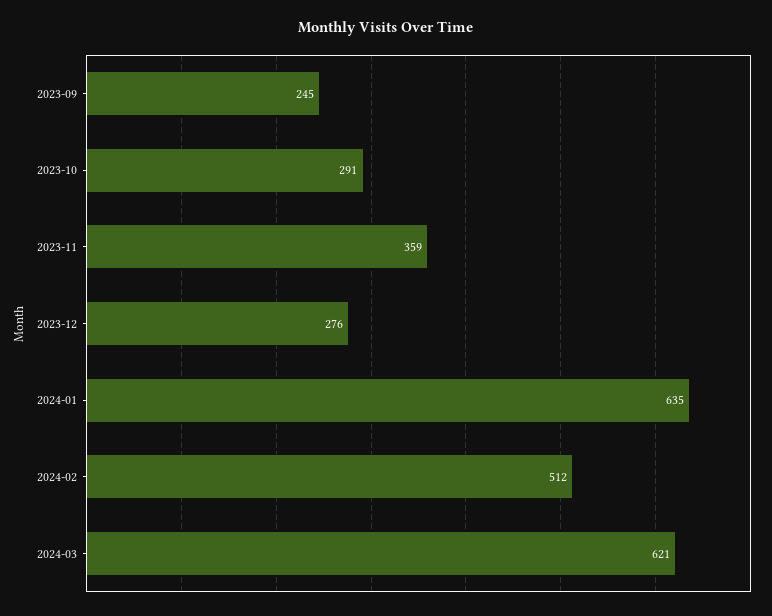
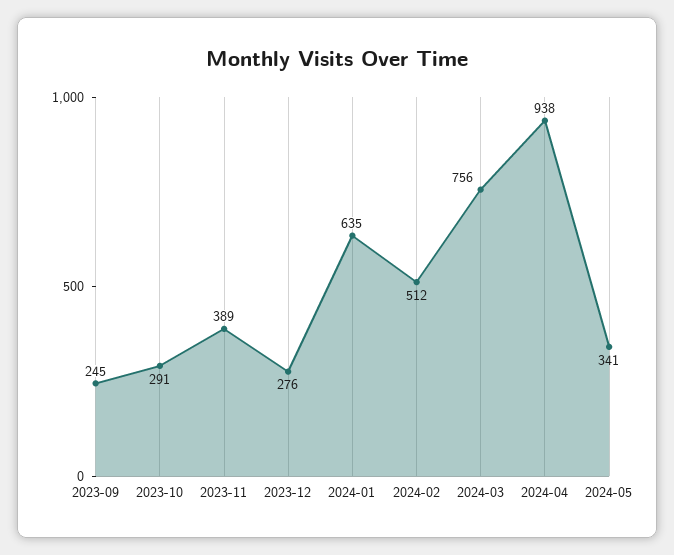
2023-11: 359 -> 389
2024-03: 621 -> 756
2024-04: none -> 938
2024-05: none -> 341

